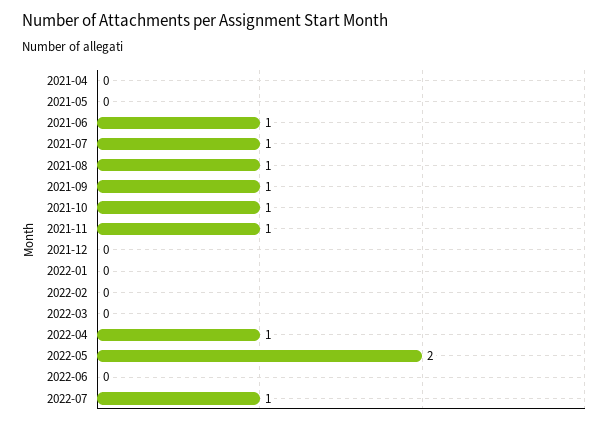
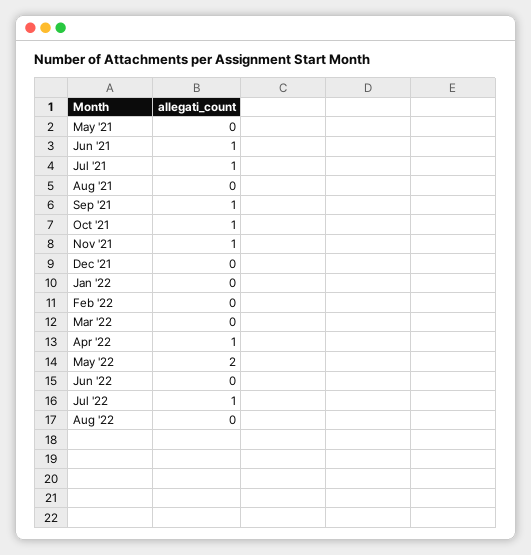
2021-04: 0 -> none
2021-08: 1 -> 0
Aug '22: none -> 0

